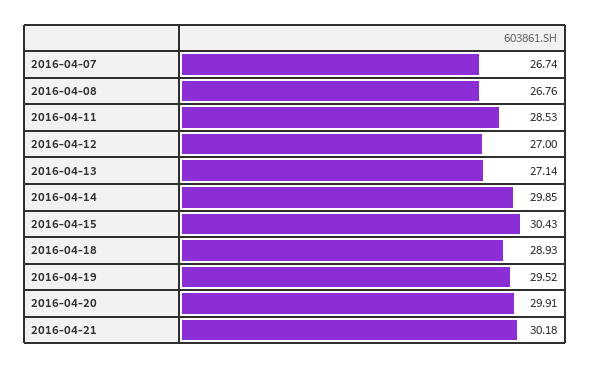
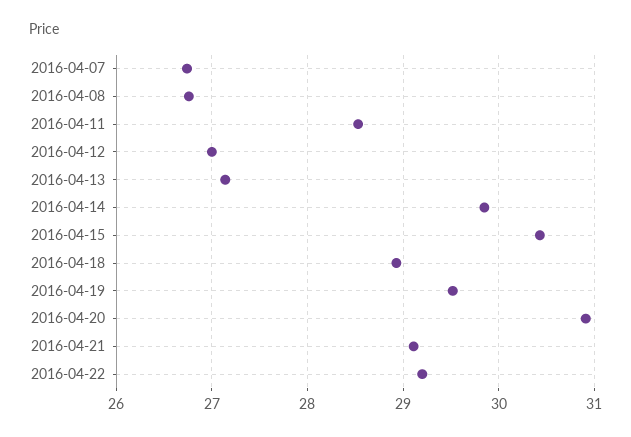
2016-04-20: 29.91 -> 30.9
2016-04-21: 30.18 -> 29.1
2016-04-22: none -> 29.2

